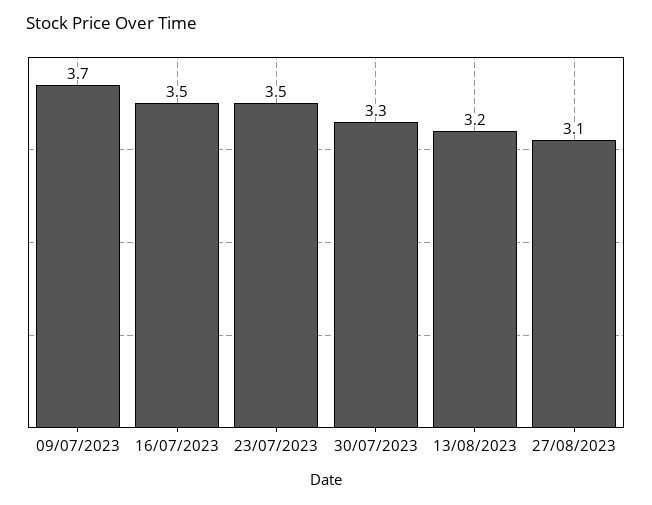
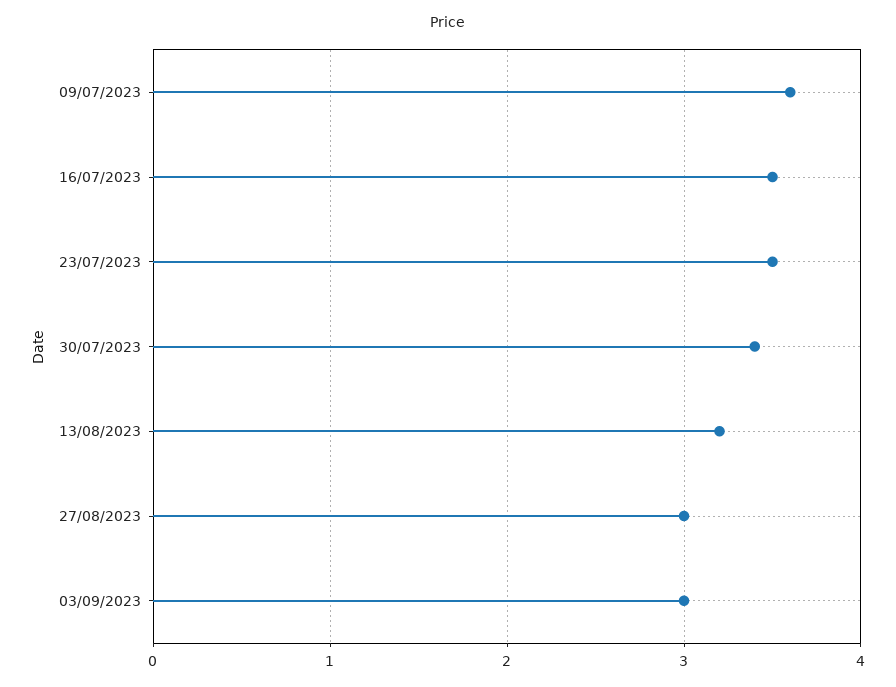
09/07/2023: 3.7 -> 3.6
30/07/2023: 3.3 -> 3.4
27/08/2023: 3.1 -> 3
03/09/2023: none -> 3

